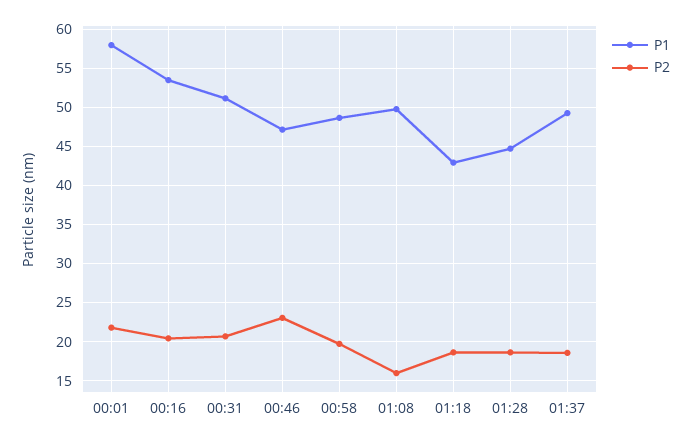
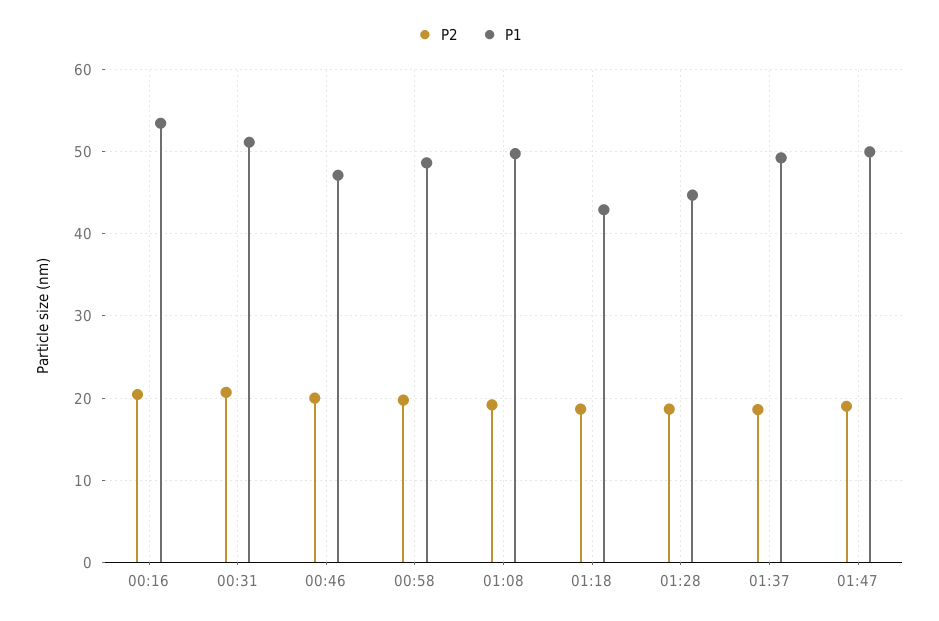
P1, 00:01: 58 -> none
P2, 00:01: 22 -> none
P2, 00:46: 23 -> 20
P2, 01:08: 16 -> 19
P2, 01:47: none -> 19
P1, 01:47: none -> 50

